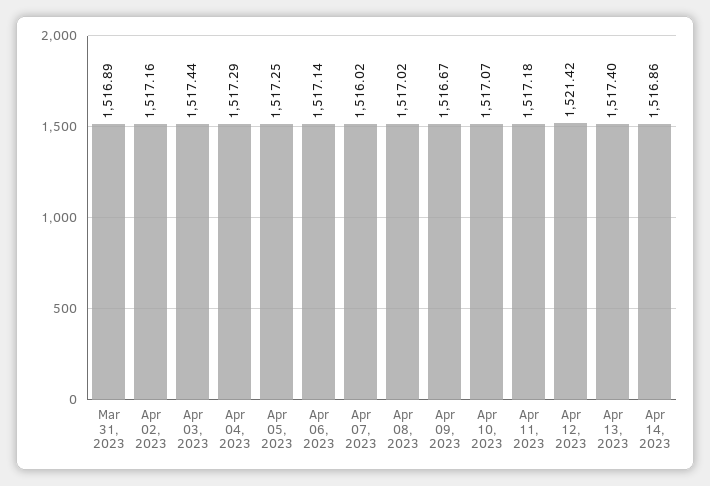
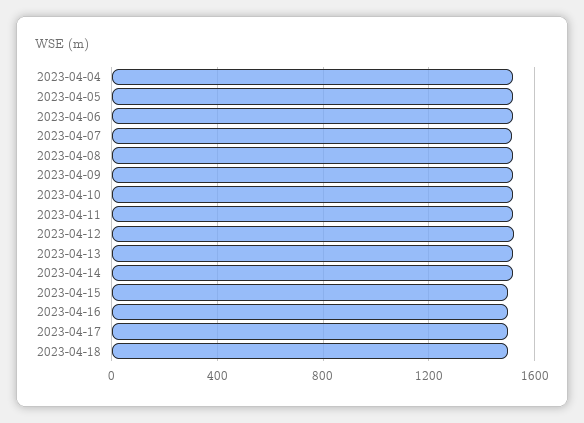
Mar 31, 2023: 1516.89 -> none
Apr 02, 2023: 1517.16 -> none
Apr 03, 2023: 1517.44 -> none
2023-04-15: none -> 1500
2023-04-16: none -> 1500
2023-04-17: none -> 1500
2023-04-18: none -> 1500

